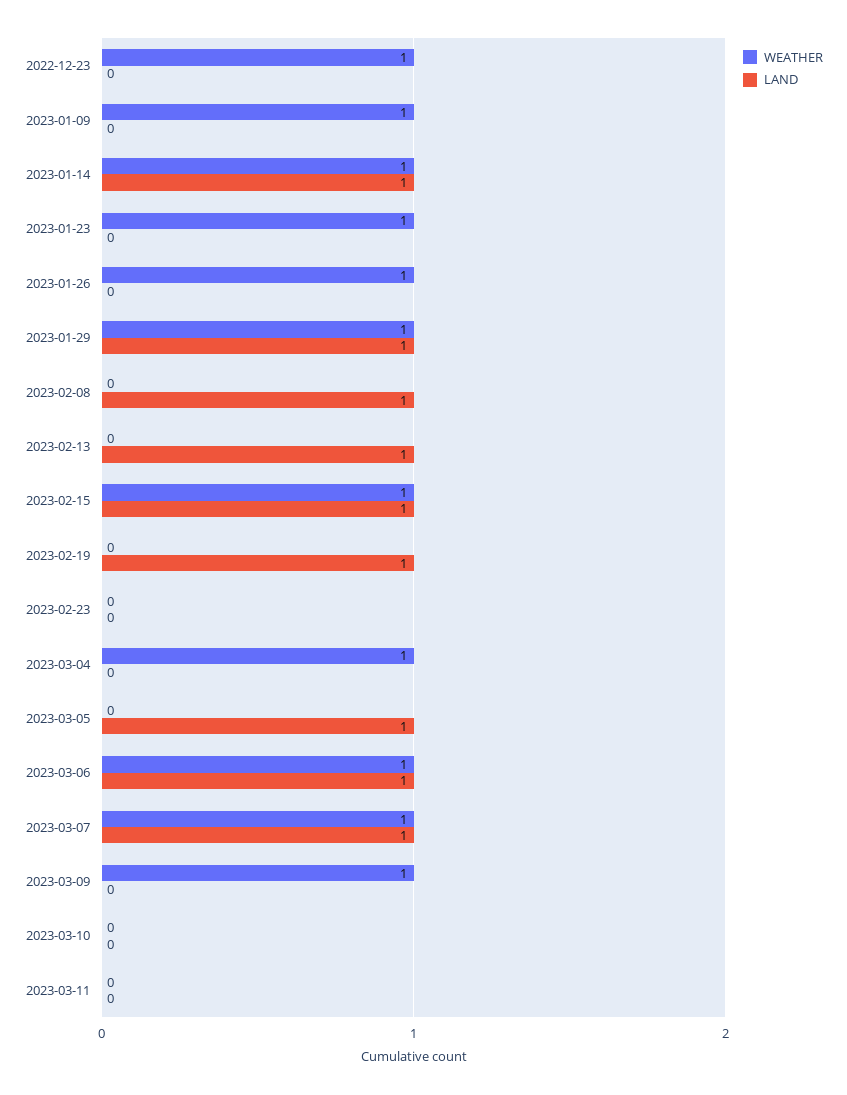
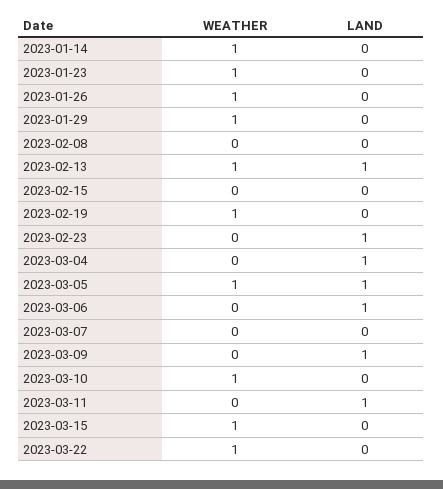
WEATHER, 2022-12-23: 1 -> none
LAND, 2022-12-23: 0 -> none
WEATHER, 2023-01-09: 1 -> none
LAND, 2023-01-09: 0 -> none
LAND, 2023-01-14: 1 -> 0
LAND, 2023-01-29: 1 -> 0
LAND, 2023-02-08: 1 -> 0
WEATHER, 2023-02-13: 0 -> 1
WEATHER, 2023-02-15: 1 -> 0
LAND, 2023-02-15: 1 -> 0
WEATHER, 2023-02-19: 0 -> 1
LAND, 2023-02-19: 1 -> 0
LAND, 2023-02-23: 0 -> 1
WEATHER, 2023-03-04: 1 -> 0
LAND, 2023-03-04: 0 -> 1
WEATHER, 2023-03-05: 0 -> 1
WEATHER, 2023-03-06: 1 -> 0
WEATHER, 2023-03-07: 1 -> 0
LAND, 2023-03-07: 1 -> 0
WEATHER, 2023-03-09: 1 -> 0
LAND, 2023-03-09: 0 -> 1
WEATHER, 2023-03-10: 0 -> 1
LAND, 2023-03-11: 0 -> 1
WEATHER, 2023-03-15: none -> 1
LAND, 2023-03-15: none -> 0
WEATHER, 2023-03-22: none -> 1
LAND, 2023-03-22: none -> 0

